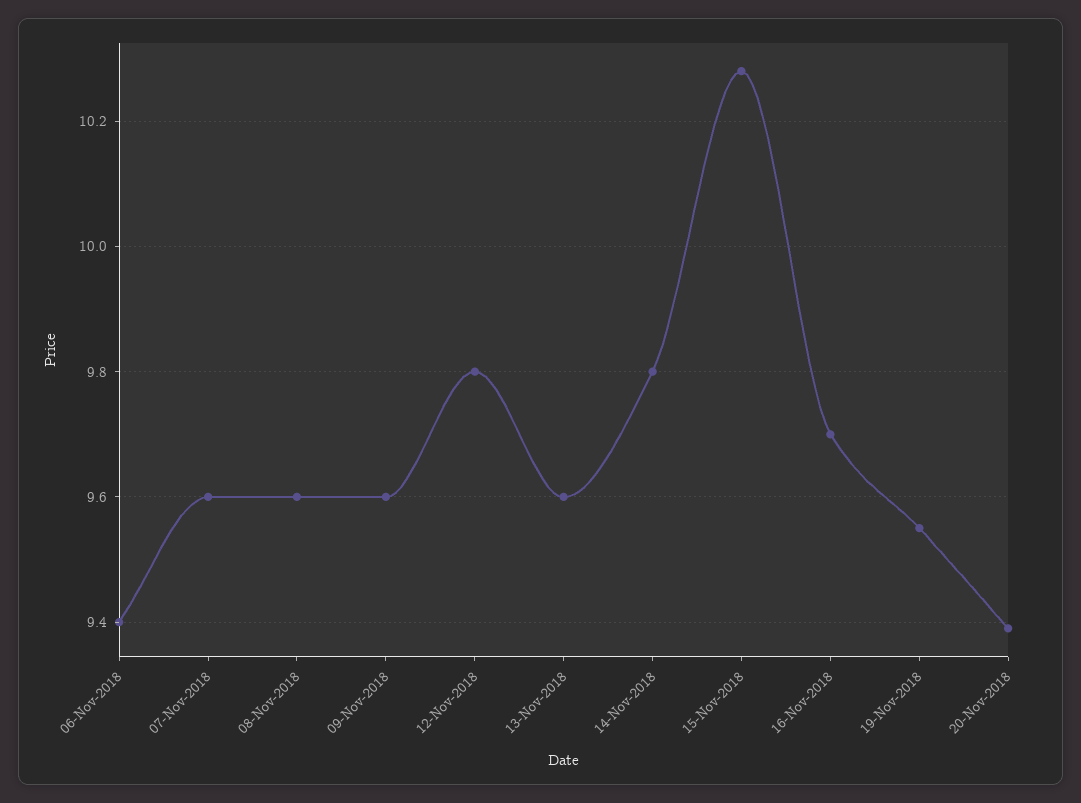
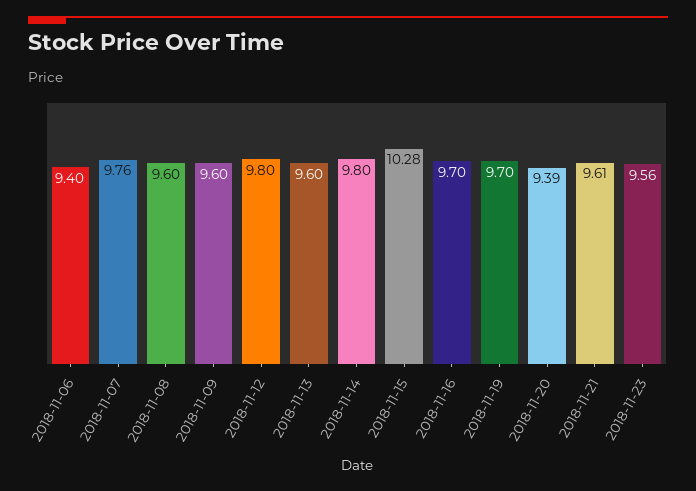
07-Nov-2018: 9.6 -> 9.76
19-Nov-2018: 9.55 -> 9.7
2018-11-21: none -> 9.61
2018-11-23: none -> 9.56

